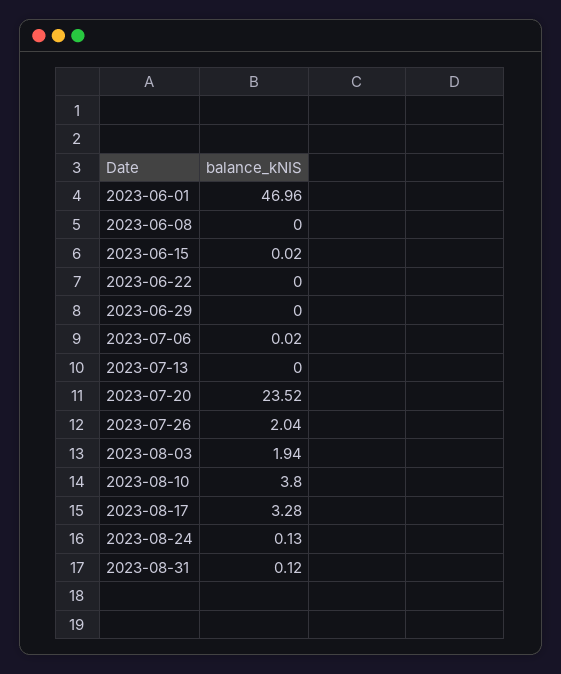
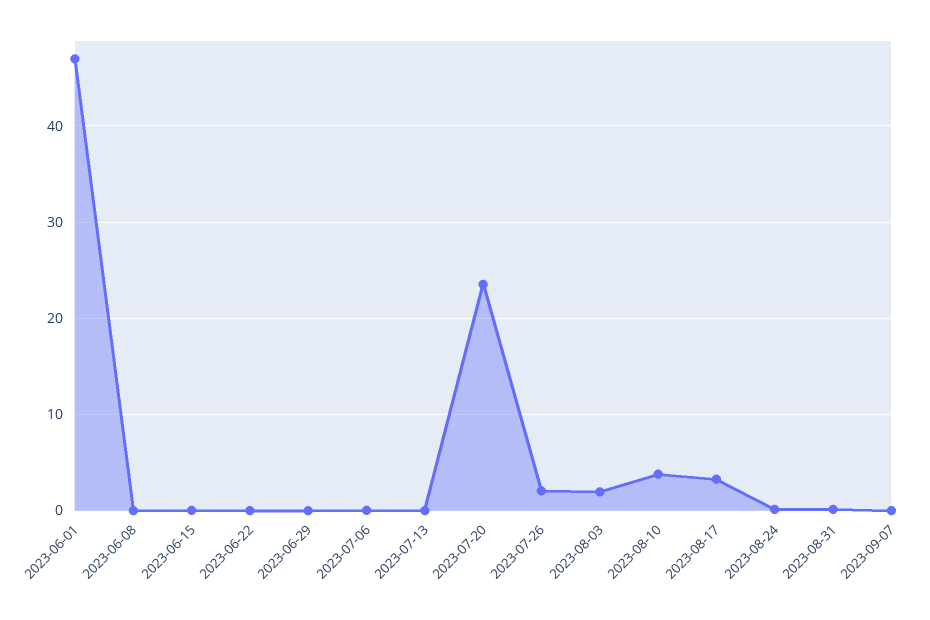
2023-09-07: none -> 0

